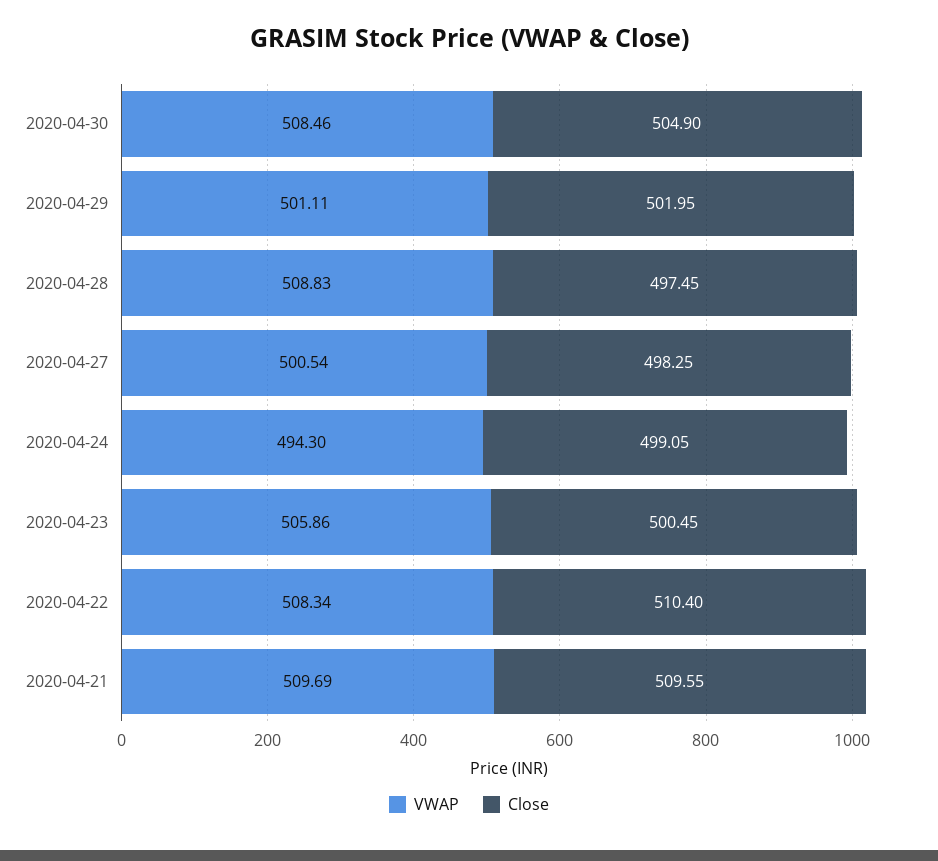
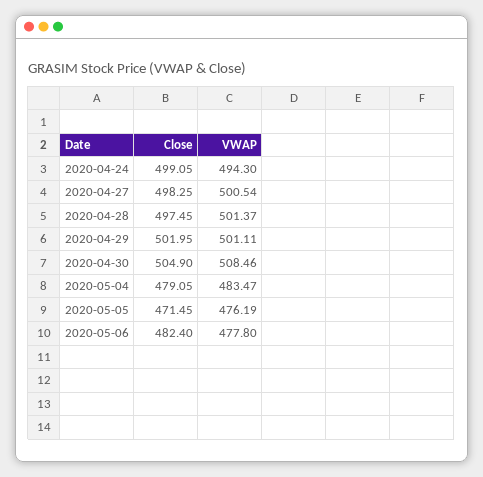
VWAP, 2020-04-28: 508.83 -> 501.37
VWAP, 2020-04-23: 505.86 -> none
Close, 2020-04-23: 500.45 -> none
VWAP, 2020-04-22: 508.34 -> none
Close, 2020-04-22: 510.4 -> none
VWAP, 2020-04-21: 509.69 -> none
Close, 2020-04-21: 509.55 -> none
Close, 2020-05-04: none -> 479.05
VWAP, 2020-05-04: none -> 483.47
Close, 2020-05-05: none -> 471.45
VWAP, 2020-05-05: none -> 476.19
Close, 2020-05-06: none -> 482.4
VWAP, 2020-05-06: none -> 477.8

